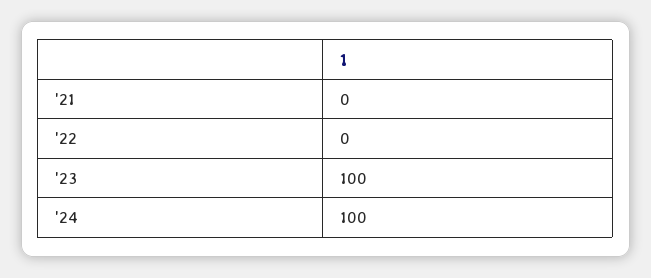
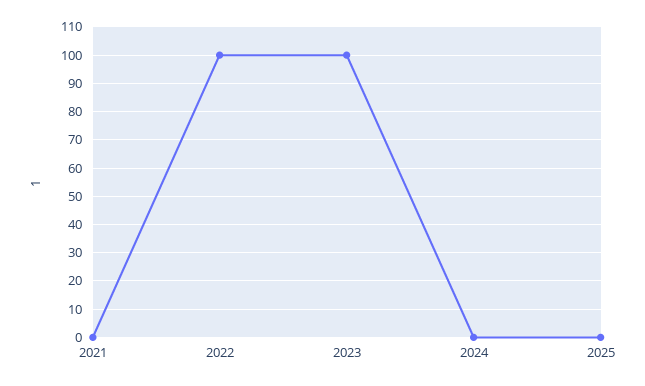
'22: 0 -> 100
'24: 100 -> 0
2025: none -> 0

